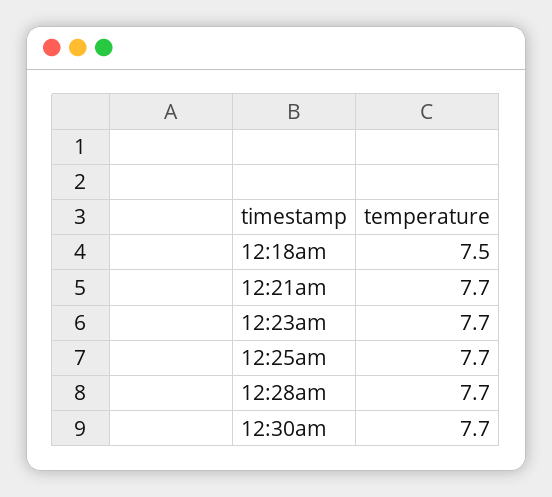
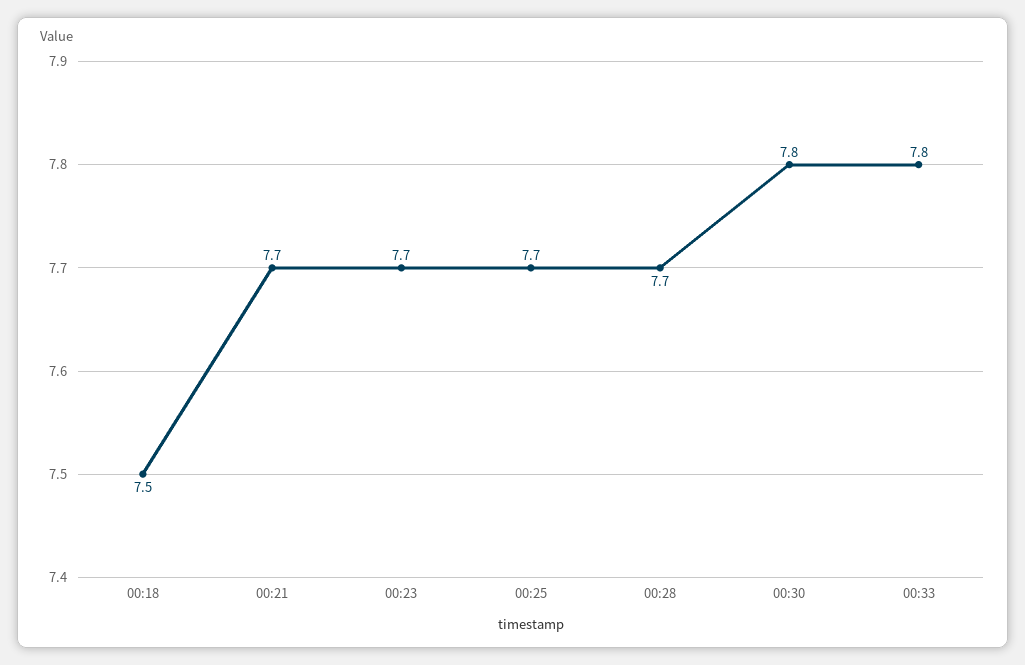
12:30am: 7.7 -> 7.8
00:33: none -> 7.8

